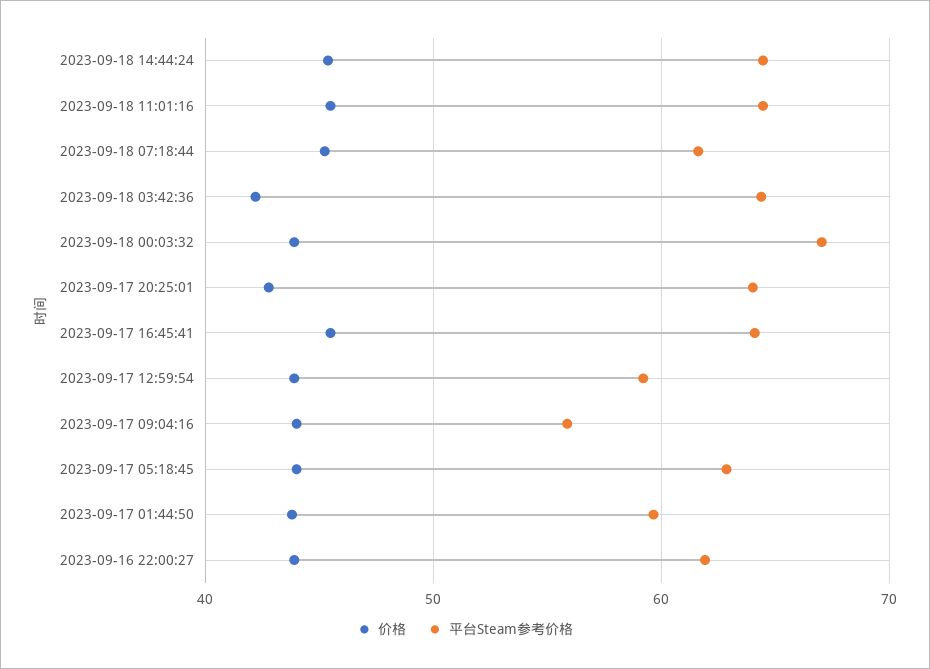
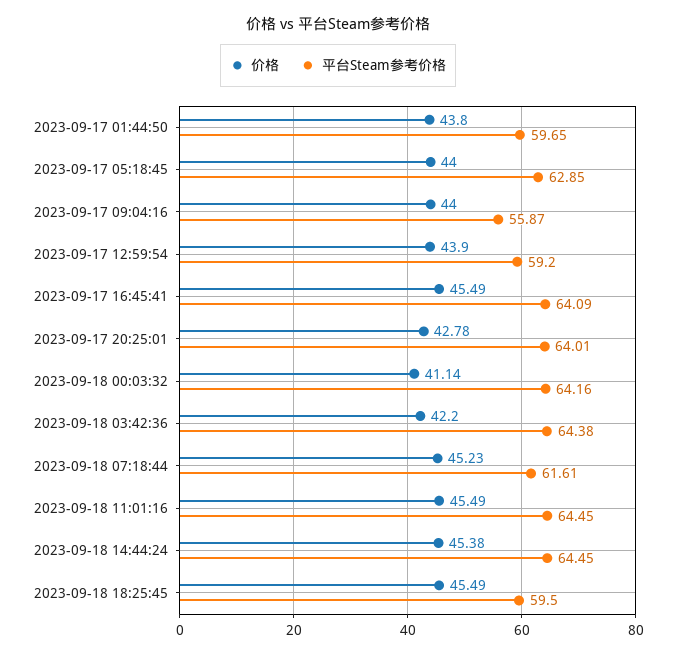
价格, 2023-09-18 00:03:32: 44 -> 41.14
平台Steam参考价格, 2023-09-18 00:03:32: 67 -> 64.16
价格, 2023-09-16 22:00:27: 44 -> none
平台Steam参考价格, 2023-09-16 22:00:27: 62 -> none
价格, 2023-09-18 18:25:45: none -> 45.49
平台Steam参考价格, 2023-09-18 18:25:45: none -> 59.5

